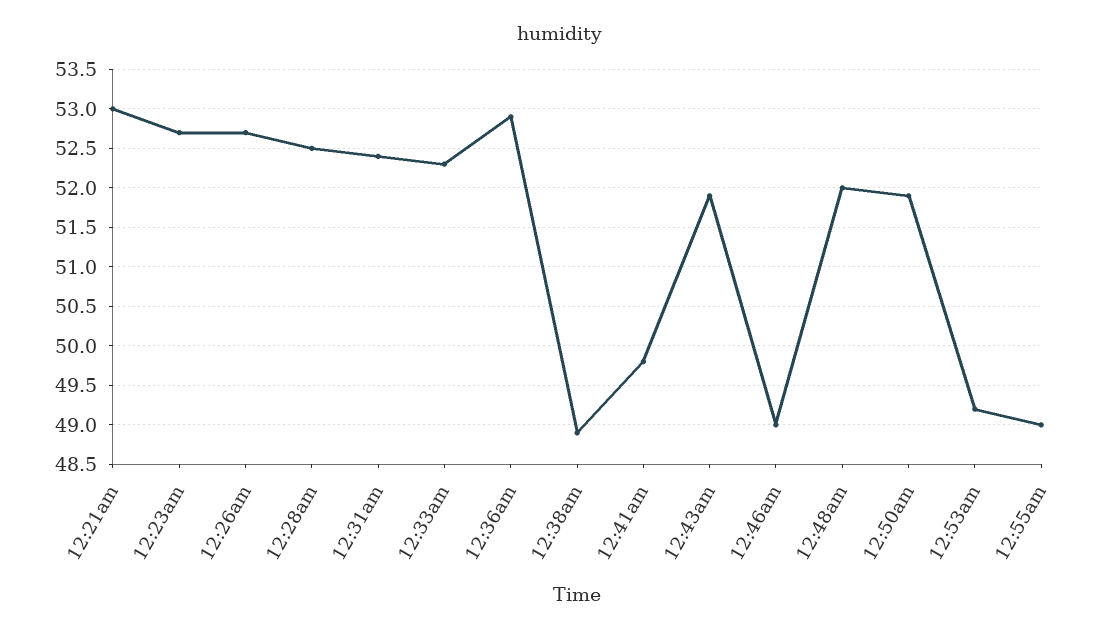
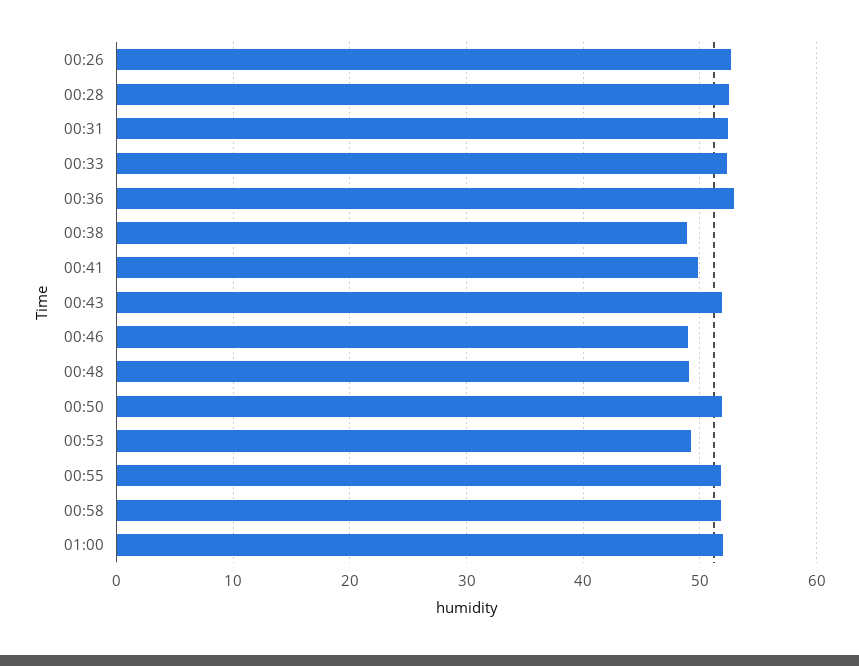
12:21am: 53 -> none
12:23am: 52.7 -> none
12:48am: 52 -> 49
12:55am: 49 -> 52
00:58: none -> 52
01:00: none -> 52

